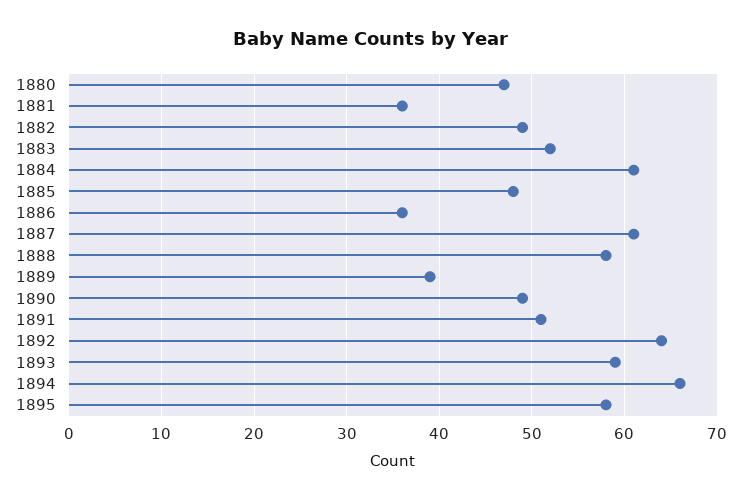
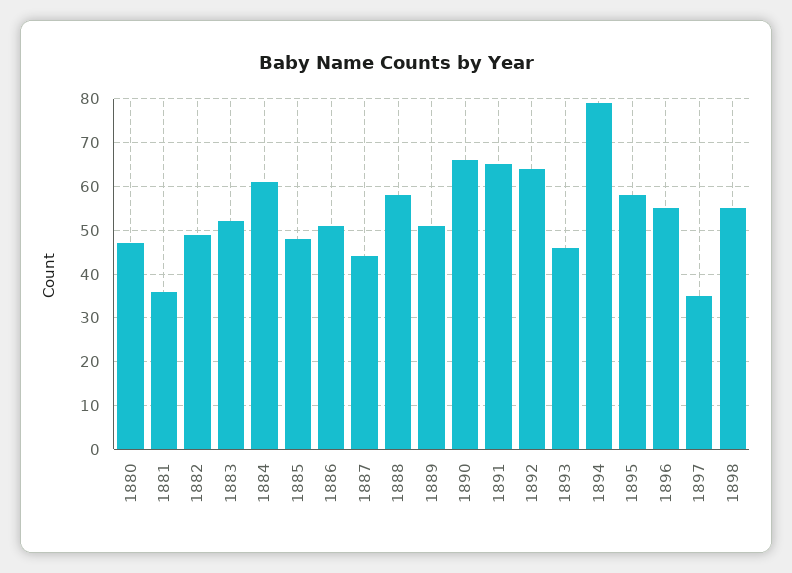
1886: 36 -> 50
1887: 61 -> 45
1889: 39 -> 50
1890: 49 -> 65
1891: 51 -> 65
1893: 59 -> 45
1894: 66 -> 80
1896: none -> 55
1897: none -> 35
1898: none -> 55

